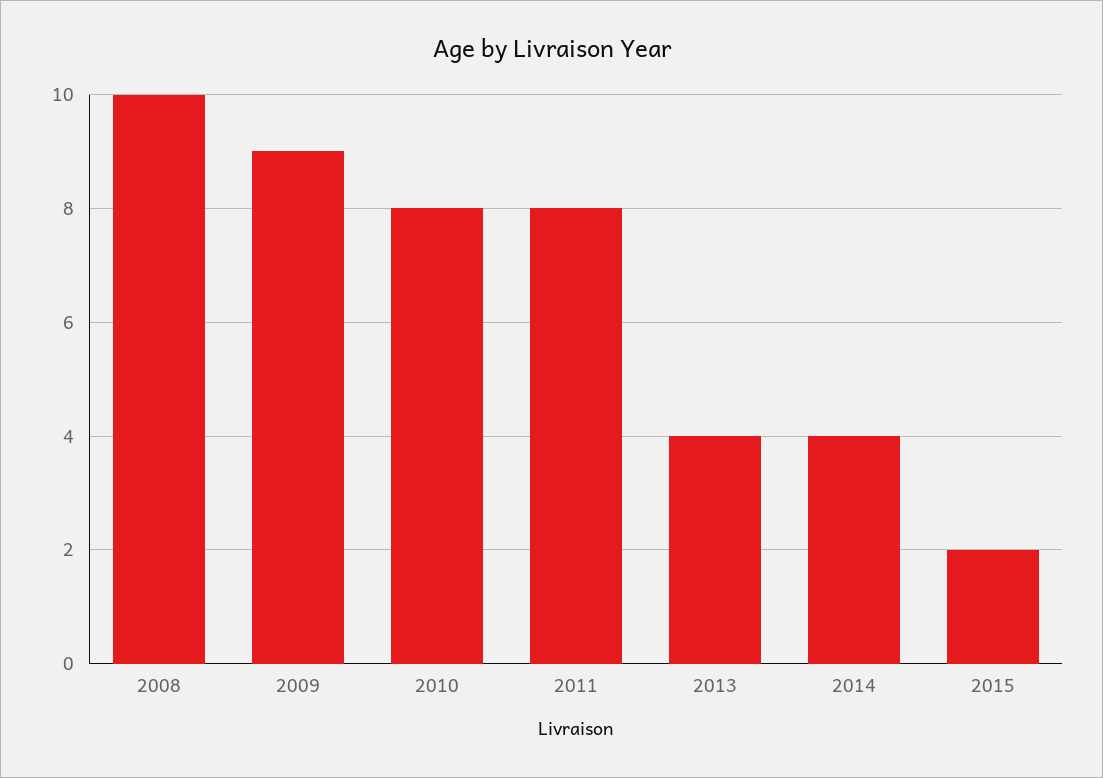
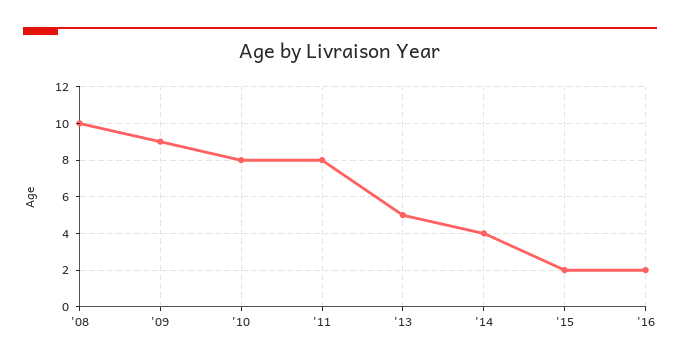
2013: 4 -> 5
'16: none -> 2

